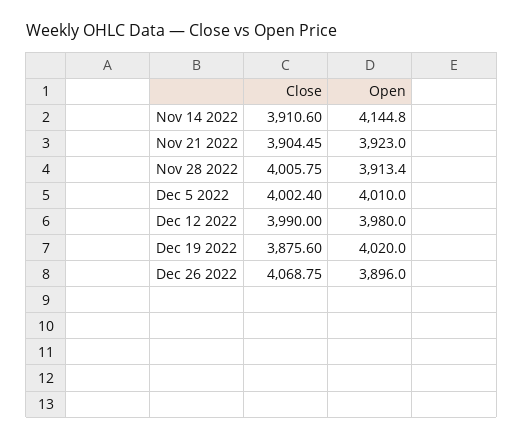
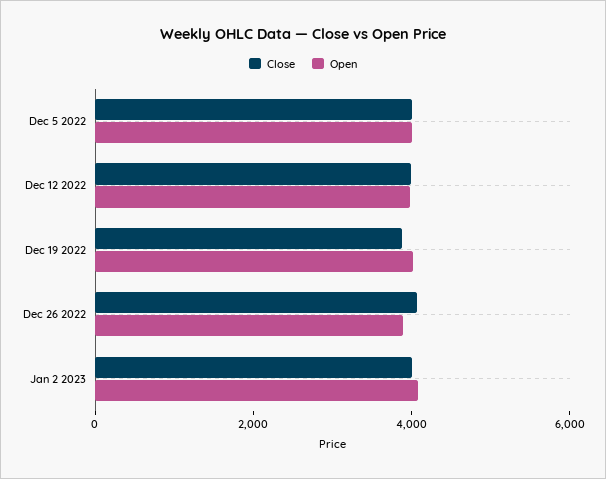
Close, Nov 14 2022: 3910.6 -> none
Open, Nov 14 2022: 4144.8 -> none
Close, Nov 21 2022: 3904.45 -> none
Open, Nov 21 2022: 3923 -> none
Close, Nov 28 2022: 4005.75 -> none
Open, Nov 28 2022: 3913.4 -> none
Close, Jan 2 2023: none -> 4000
Open, Jan 2 2023: none -> 4000

